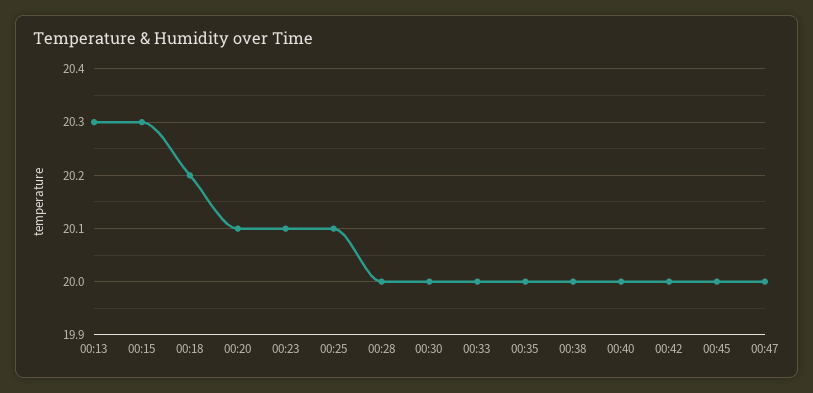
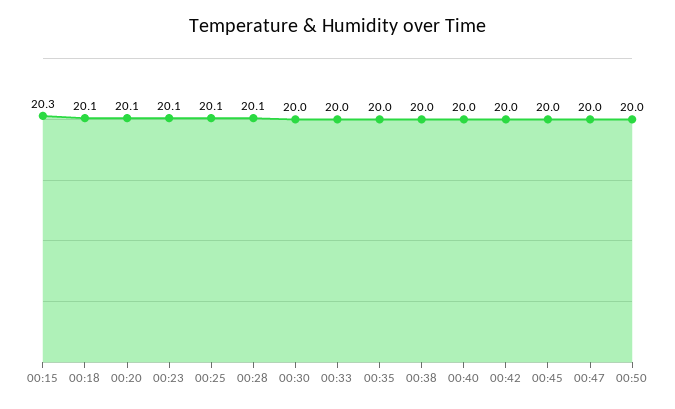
00:13: 20.3 -> none
00:18: 20.2 -> 20.1
00:28: 20 -> 20.1
00:50: none -> 20

